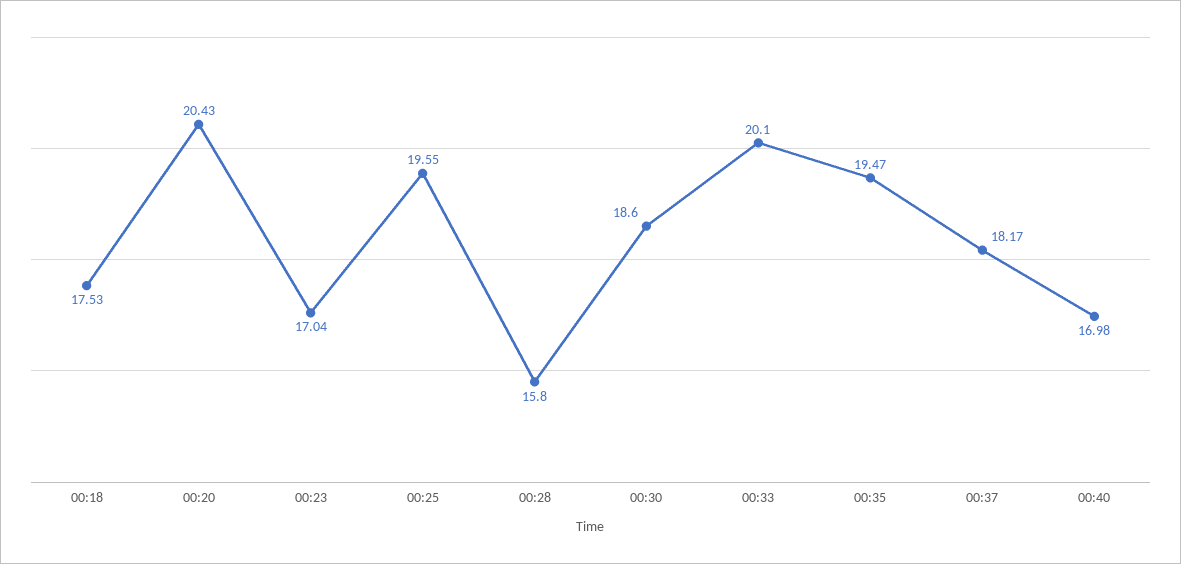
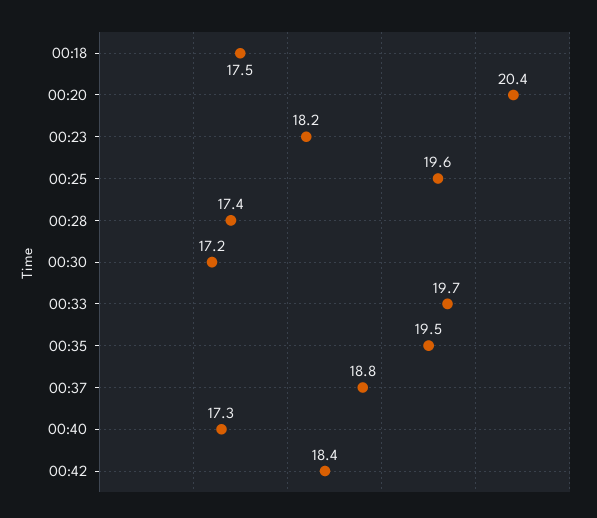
00:23: 17.04 -> 18.2
00:28: 15.8 -> 17.4
00:30: 18.6 -> 17.2
00:33: 20.1 -> 19.7
00:37: 18.17 -> 18.8
00:40: 16.98 -> 17.3
00:42: none -> 18.4

